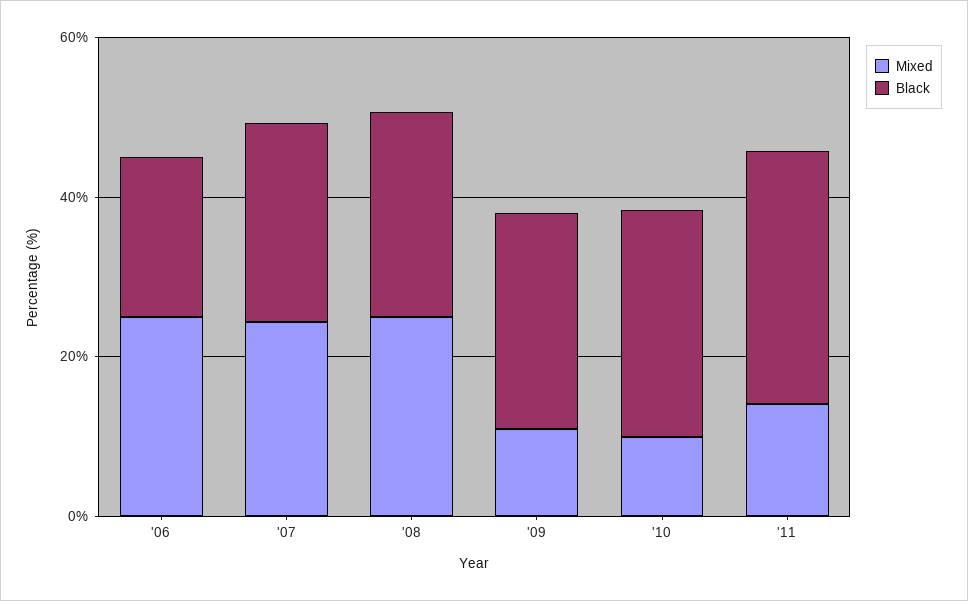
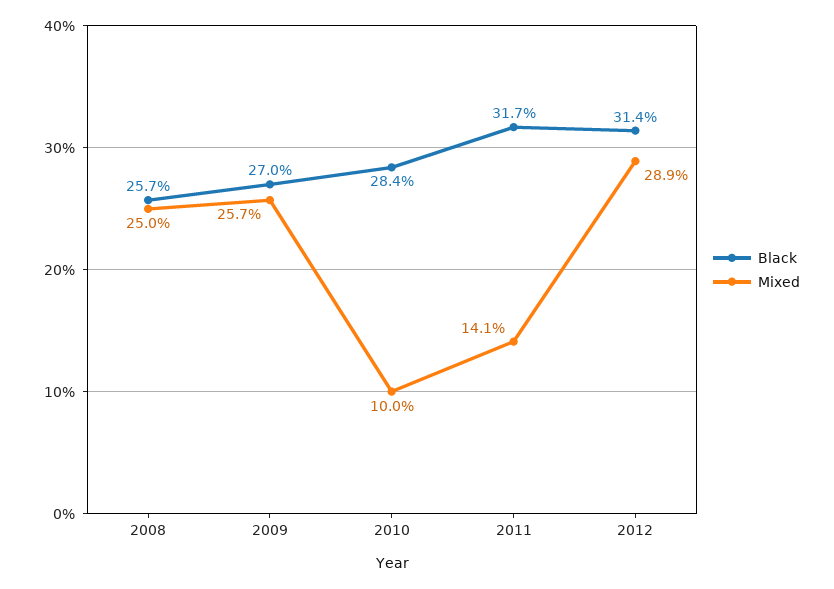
Mixed, '06: 25 -> none
Black, '06: 20 -> none
Mixed, '07: 25 -> none
Black, '07: 25 -> none
Mixed, '09: 10 -> 25.7
Black, 2012: none -> 31.4
Mixed, 2012: none -> 28.9

